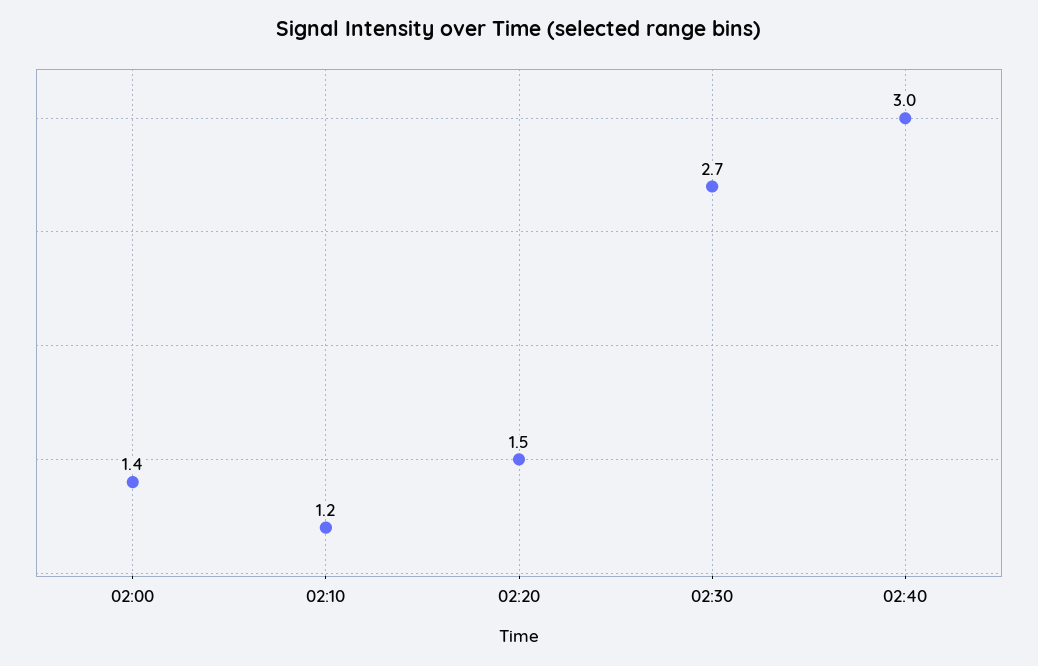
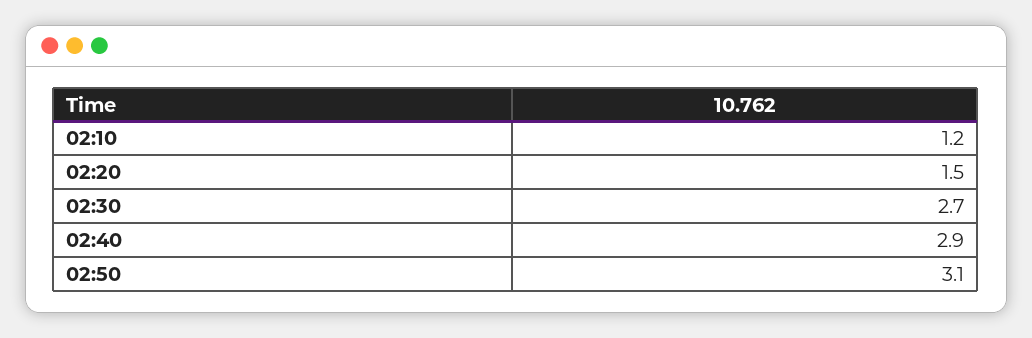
02:00: 1.4 -> none
02:40: 3 -> 2.9
02:50: none -> 3.1

